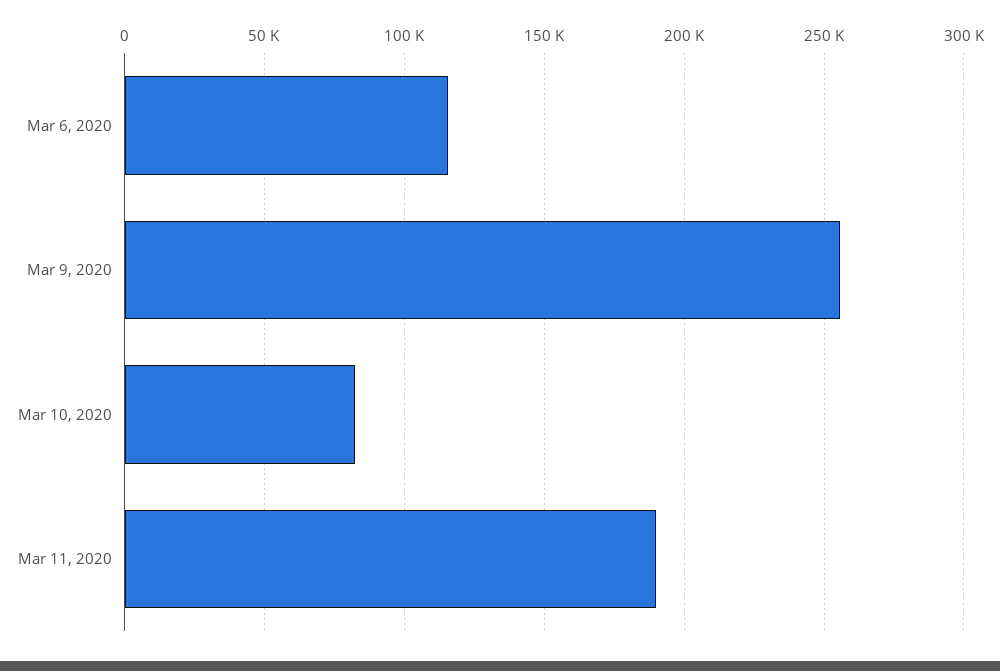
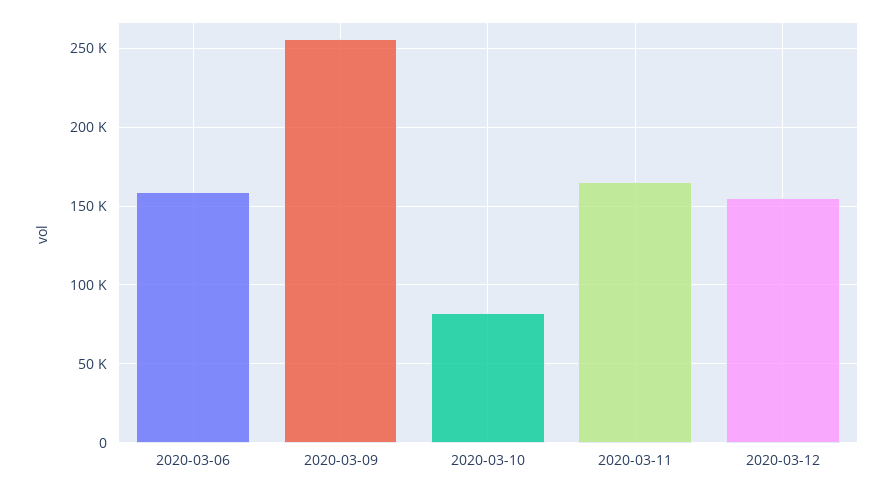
Mar 6, 2020: 115000 -> 160000
Mar 11, 2020: 190000 -> 165000
2020-03-12: none -> 155000

